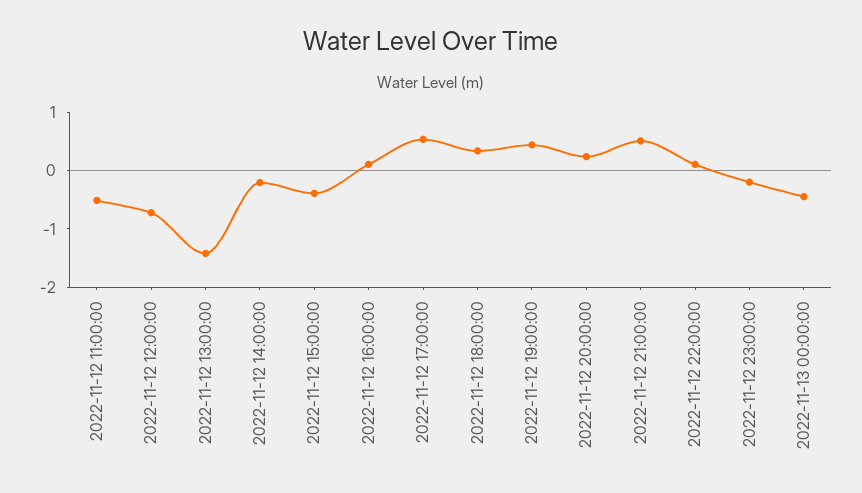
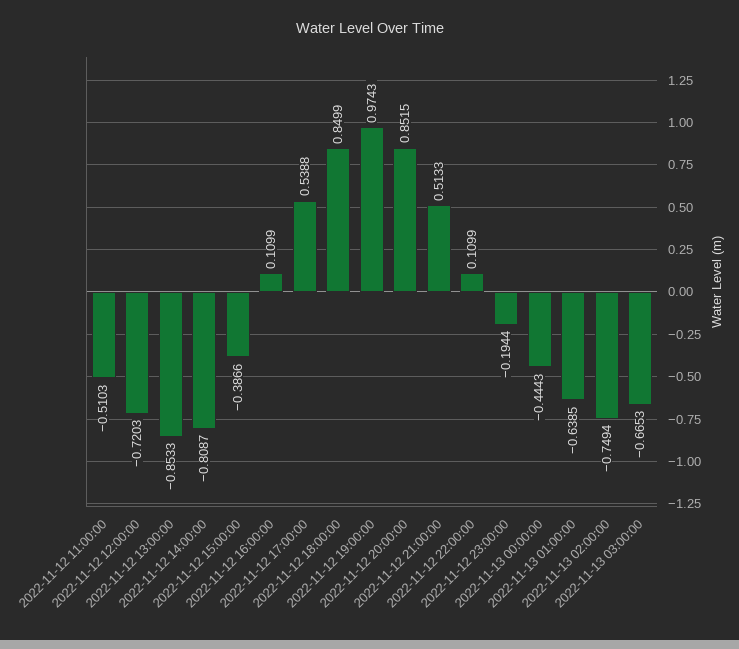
2022-11-12 13:00:00: -1.4 -> -0.8533
2022-11-12 14:00:00: -0.2 -> -0.8087
2022-11-12 18:00:00: 0.4 -> 0.8499
2022-11-12 19:00:00: 0.4 -> 0.9743
2022-11-12 20:00:00: 0.2 -> 0.8515
2022-11-13 01:00:00: none -> -0.6385
2022-11-13 02:00:00: none -> -0.7494
2022-11-13 03:00:00: none -> -0.6653

